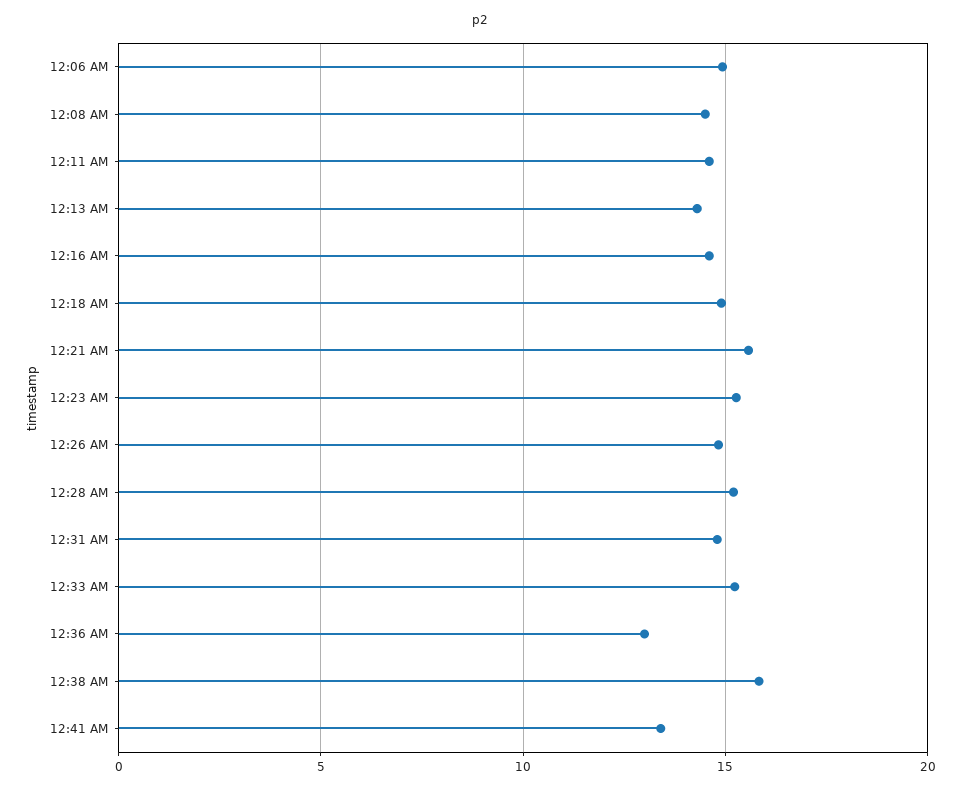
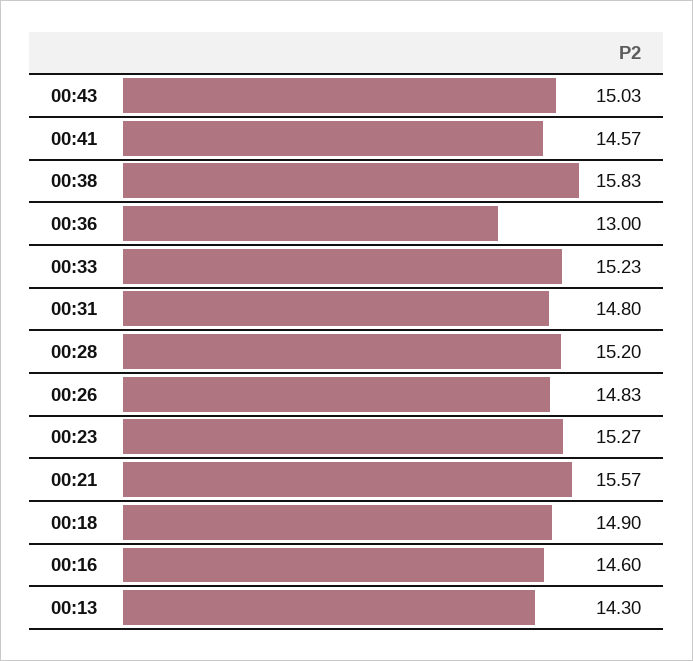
12:06 AM: 15 -> none
12:08 AM: 14.5 -> none
12:11 AM: 14.5 -> none
12:41 AM: 13.5 -> 14.57
00:43: none -> 15.03

